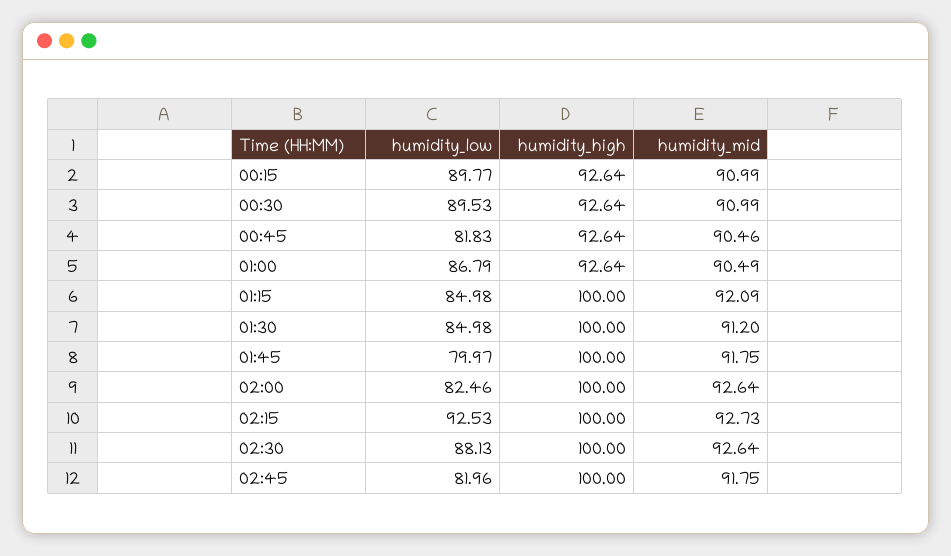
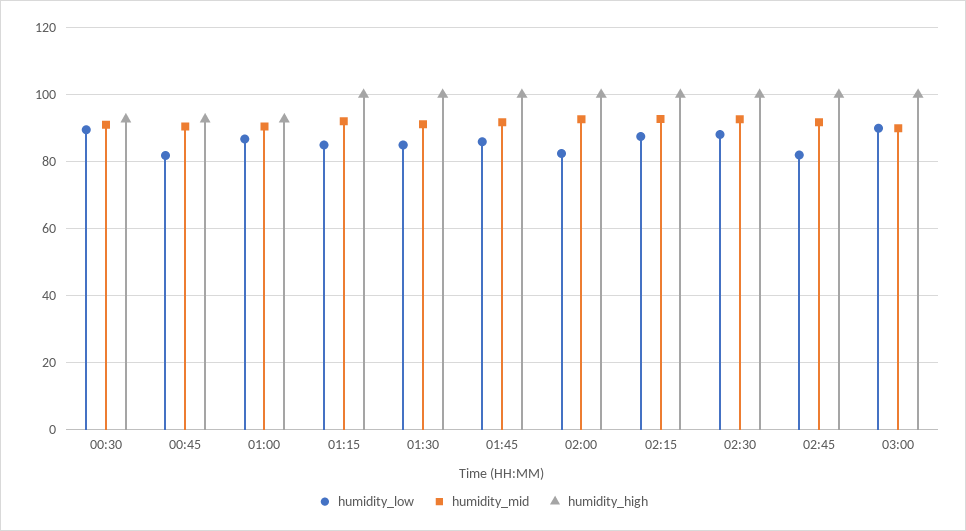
humidity_low, 00:15: 89.77 -> none
humidity_high, 00:15: 92.64 -> none
humidity_mid, 00:15: 90.99 -> none
humidity_low, 01:45: 79.97 -> 86
humidity_low, 02:15: 92.53 -> 88
humidity_low, 03:00: none -> 90
humidity_mid, 03:00: none -> 90
humidity_high, 03:00: none -> 100

